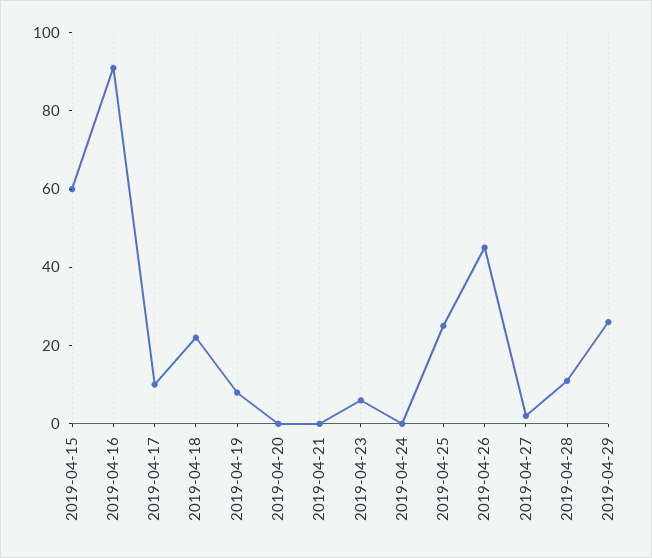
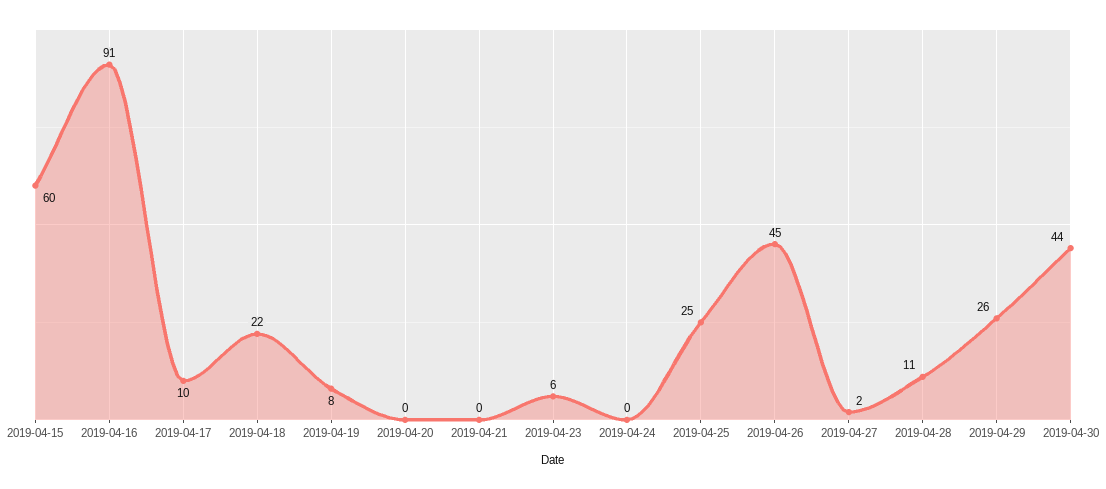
2019-04-30: none -> 44

